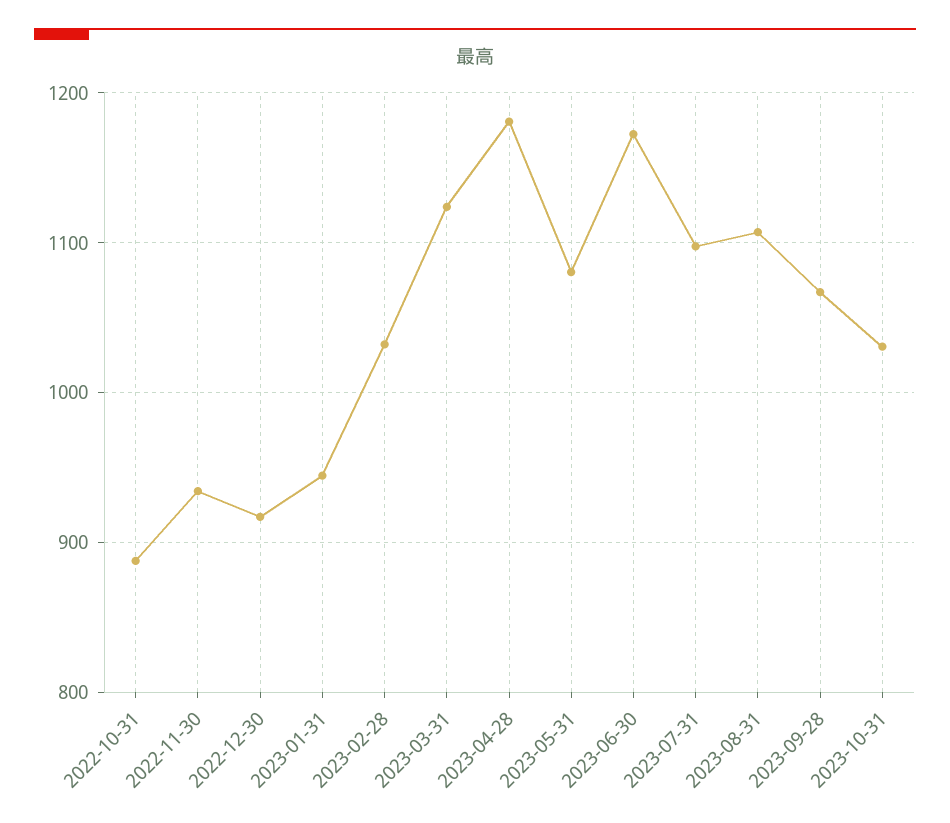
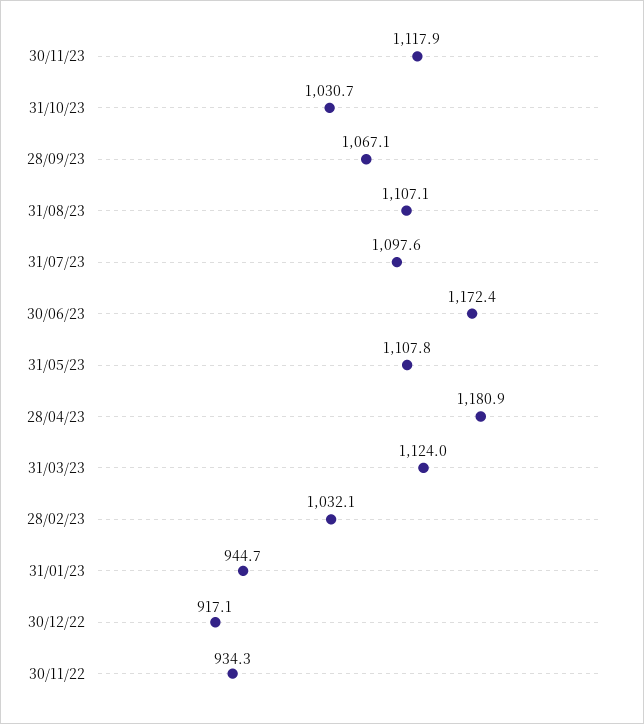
2022-10-31: 890 -> none
2023-05-31: 1080 -> 1107.8
30/11/23: none -> 1117.9

